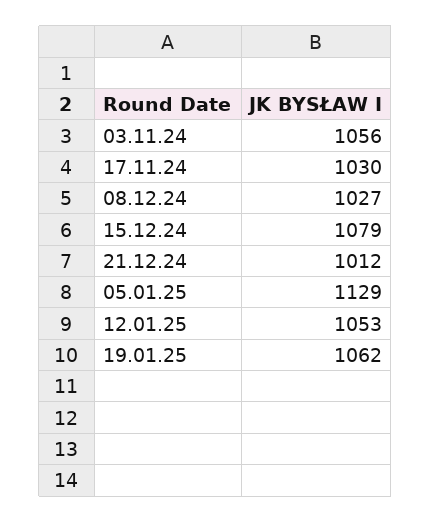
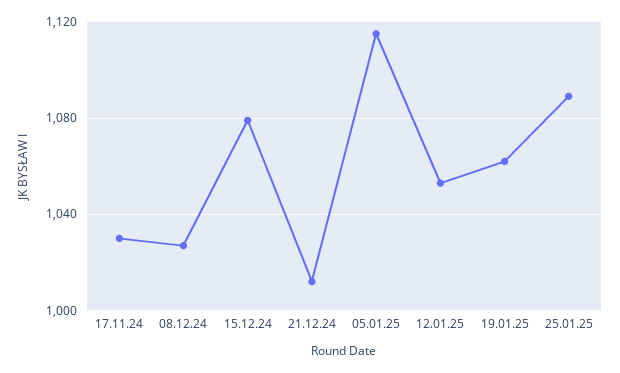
03.11.24: 1056 -> none
05.01.25: 1129 -> 1115
25.01.25: none -> 1090

